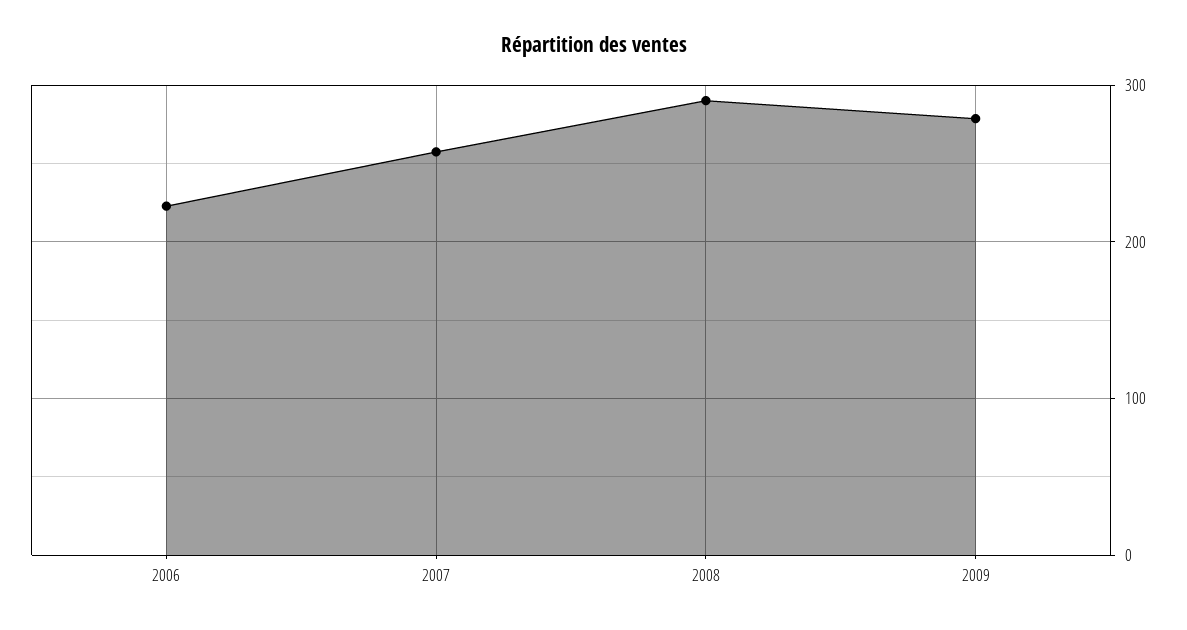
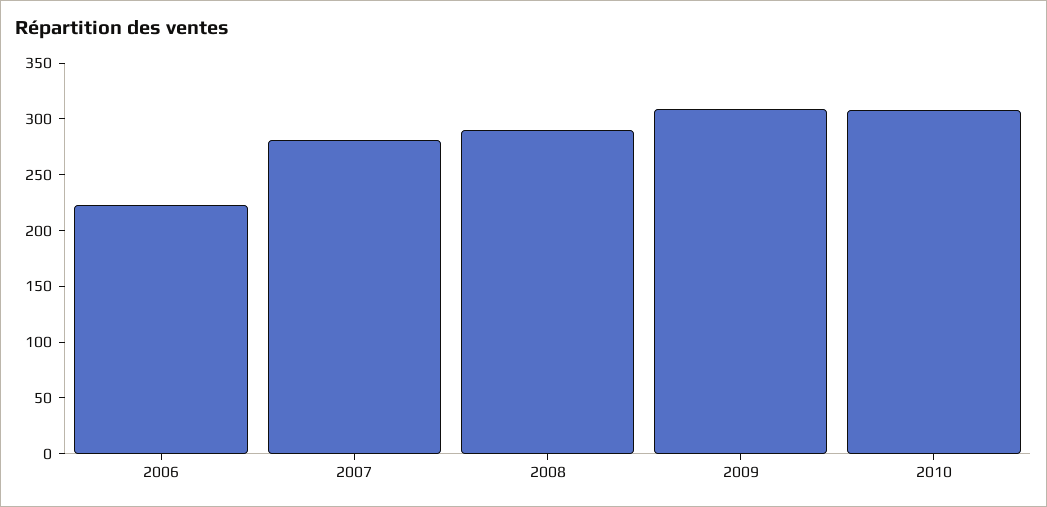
2007: 260 -> 280
2009: 280 -> 310
2010: none -> 310

